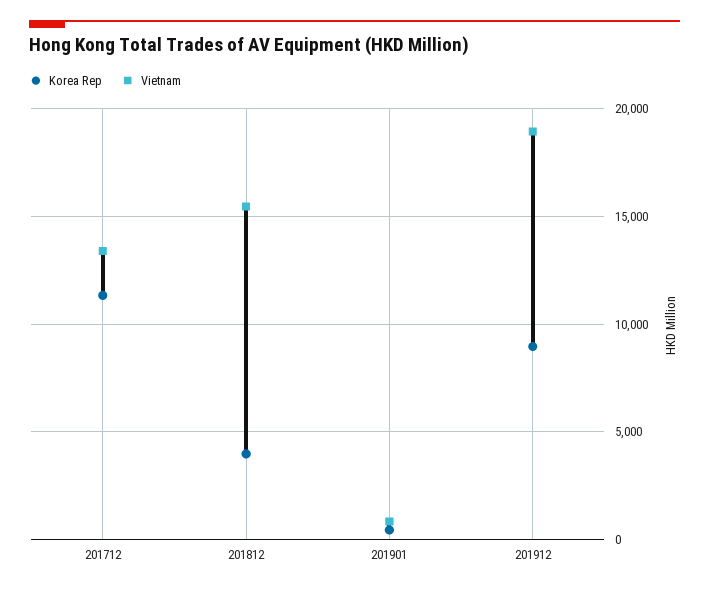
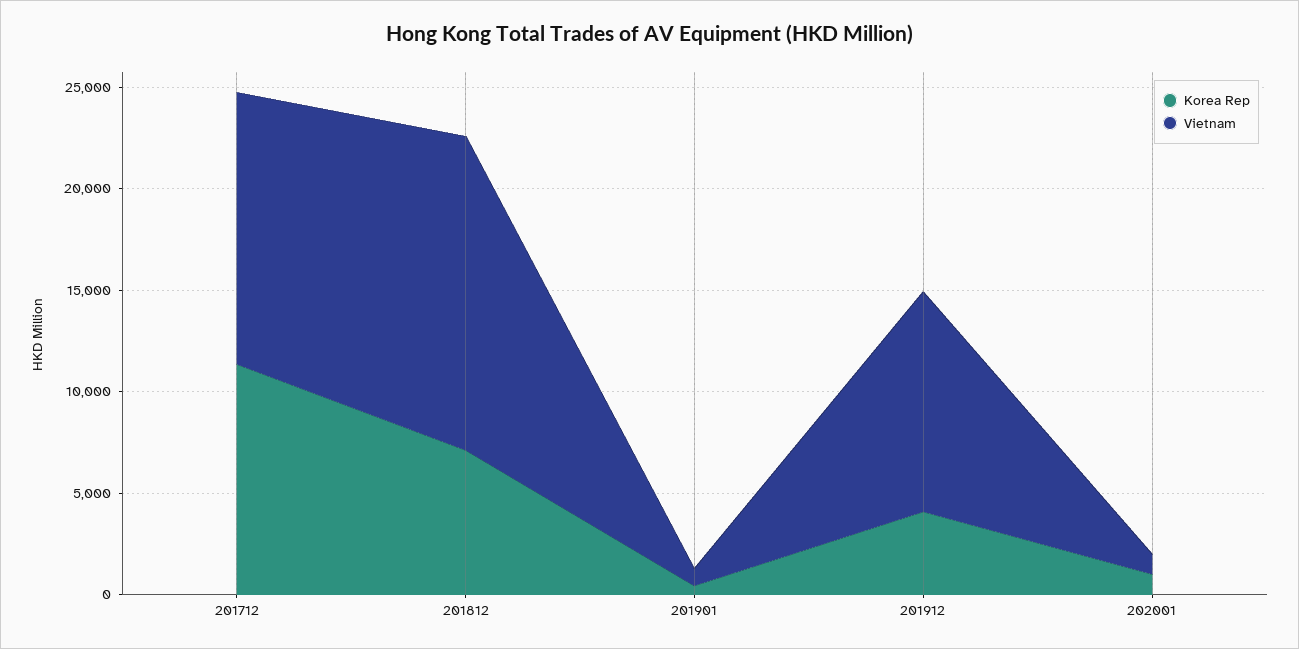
Korea Rep, 201812: 4000 -> 7000
Korea Rep, 201912: 9000 -> 4000
Vietnam, 201912: 19000 -> 11000
Korea Rep, 202001: none -> 1000
Vietnam, 202001: none -> 1000

